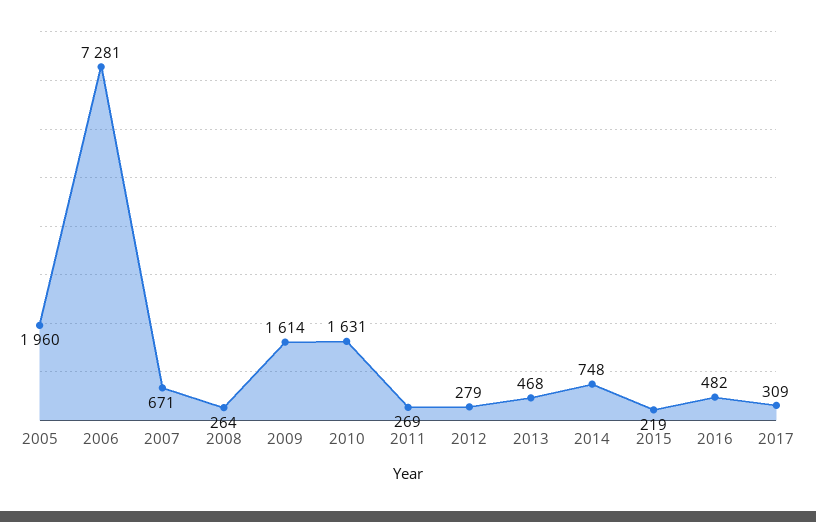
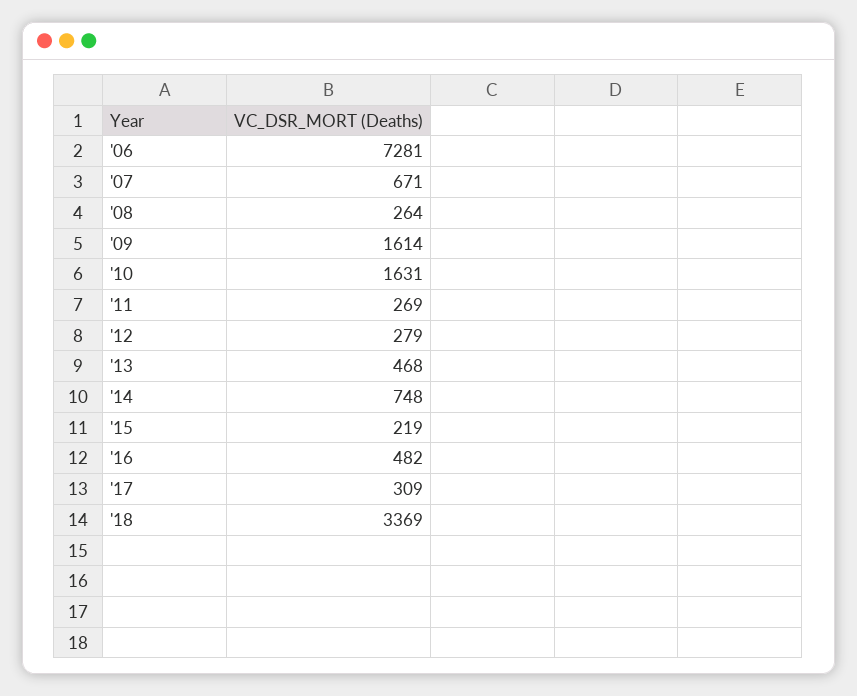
2005: 1960 -> none
'18: none -> 3369

